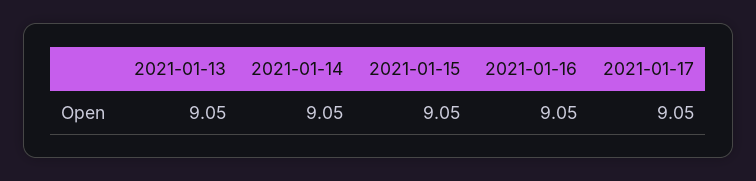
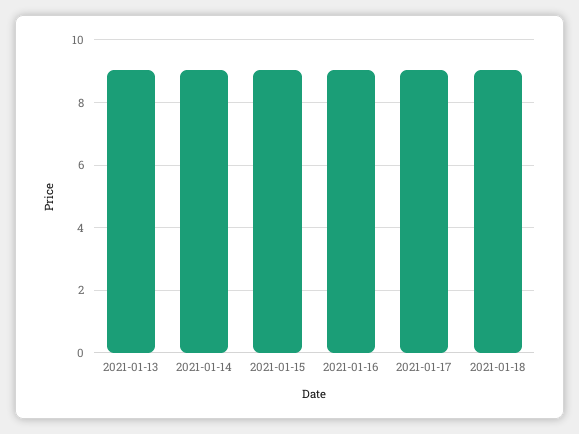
2021-01-18: none -> 9

